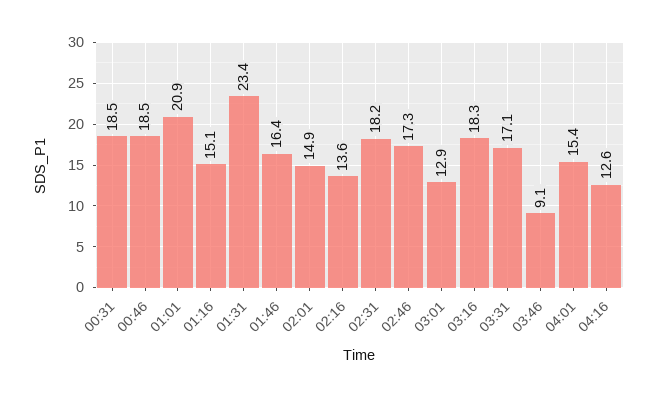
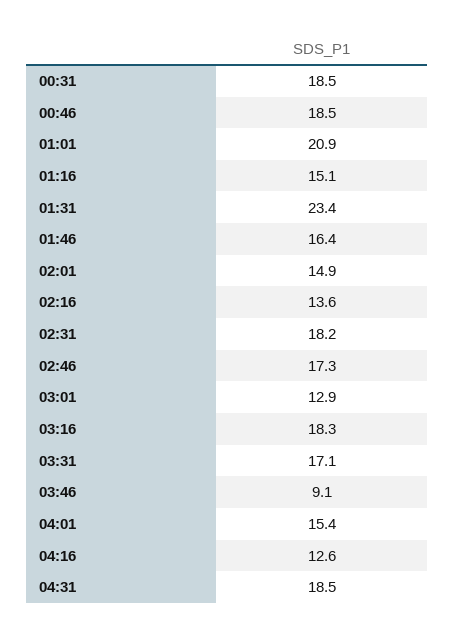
04:31: none -> 18.5

